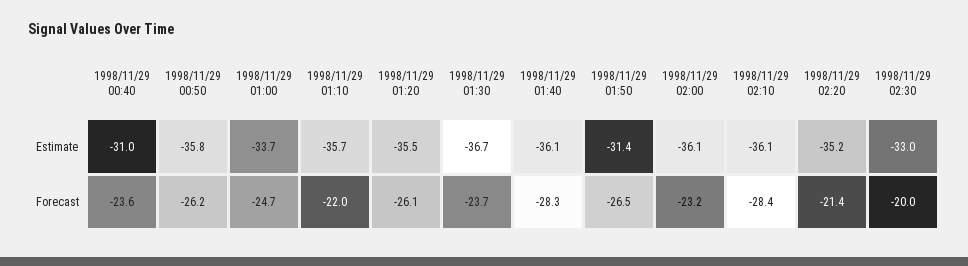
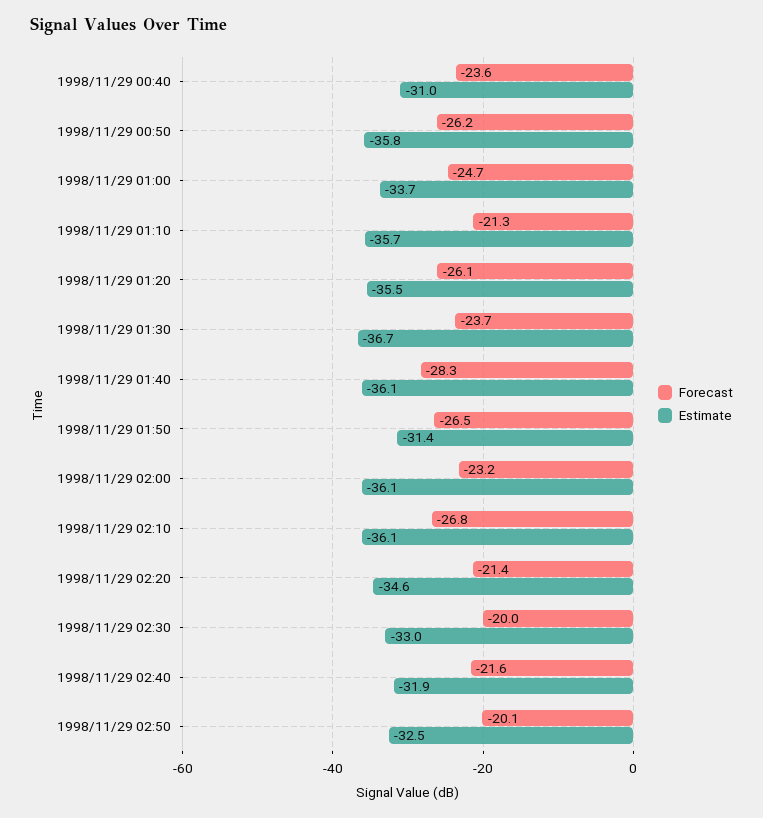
Estimate, 1998/11/29 02:20: -35.2 -> -34.6
Forecast, 1998/11/29 01:10: -22 -> -21.3
Forecast, 1998/11/29 02:10: -28.4 -> -26.8
Forecast, 1998/11/29 02:40: none -> -21.6
Estimate, 1998/11/29 02:40: none -> -31.9
Forecast, 1998/11/29 02:50: none -> -20.1
Estimate, 1998/11/29 02:50: none -> -32.5

